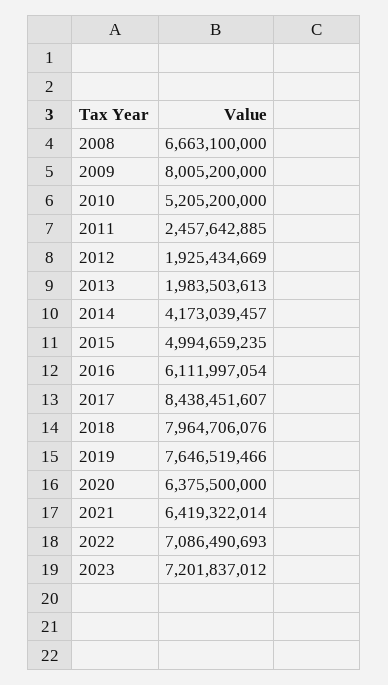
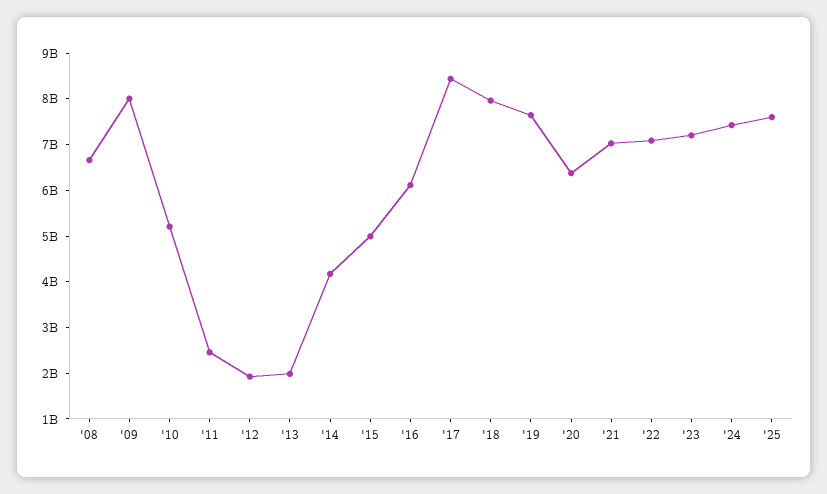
2021: 6419322014 -> 7000000000
'24: none -> 7400000000
'25: none -> 7600000000

